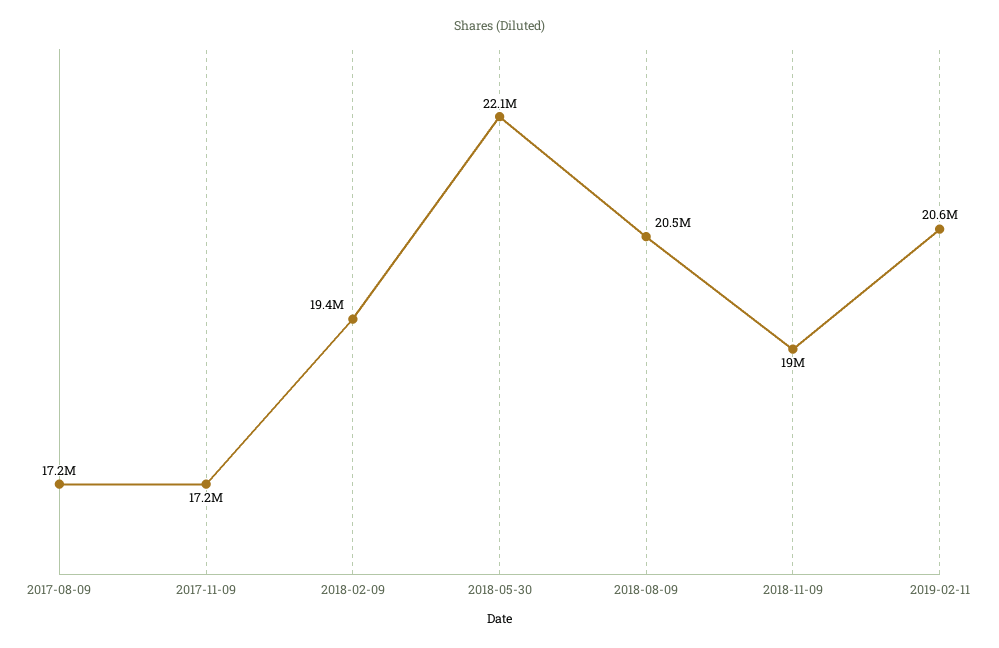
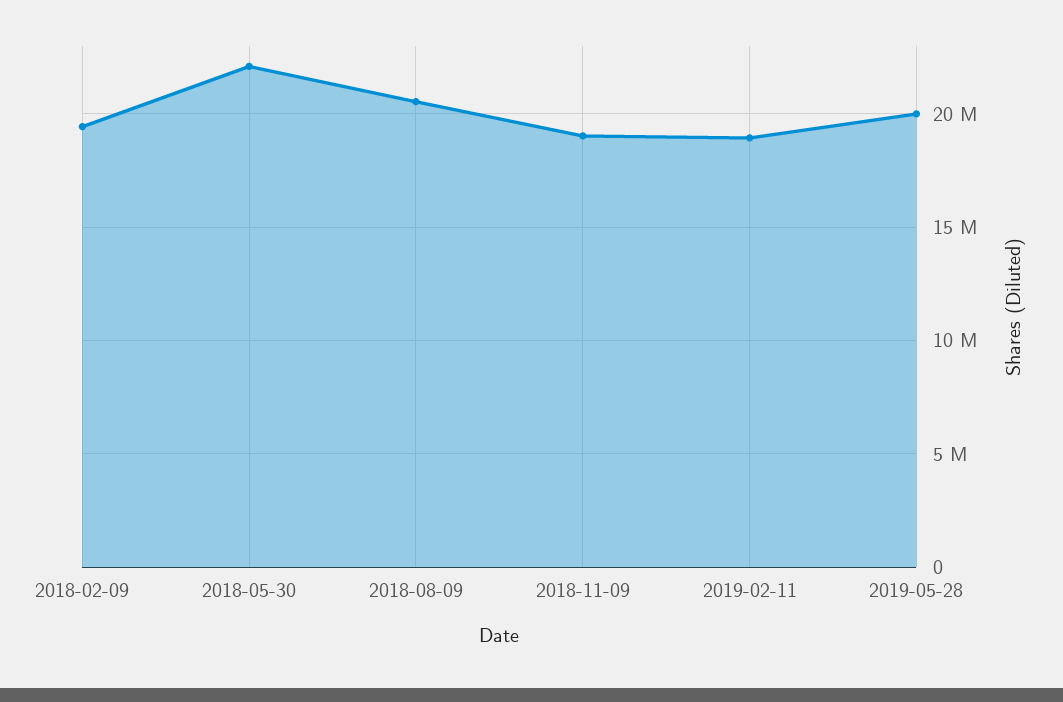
2017-08-09: 17200000 -> none
2017-11-09: 17200000 -> none
2019-02-11: 20600000 -> 19000000
2019-05-28: none -> 20000000

